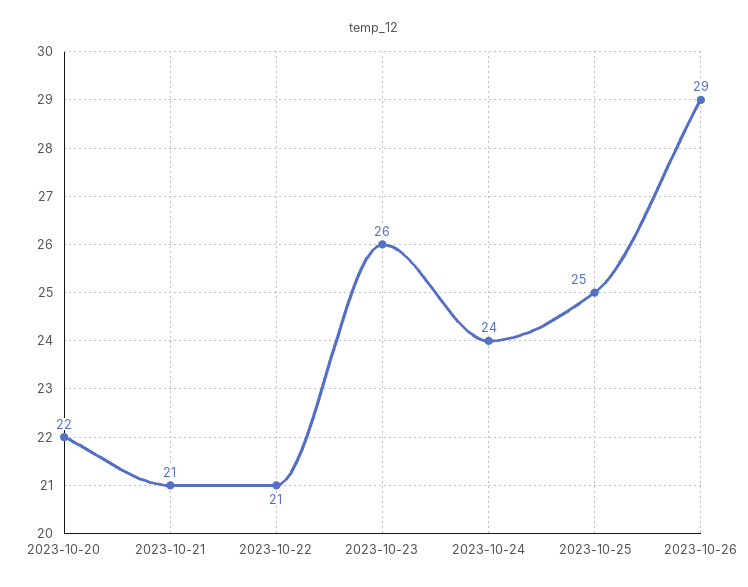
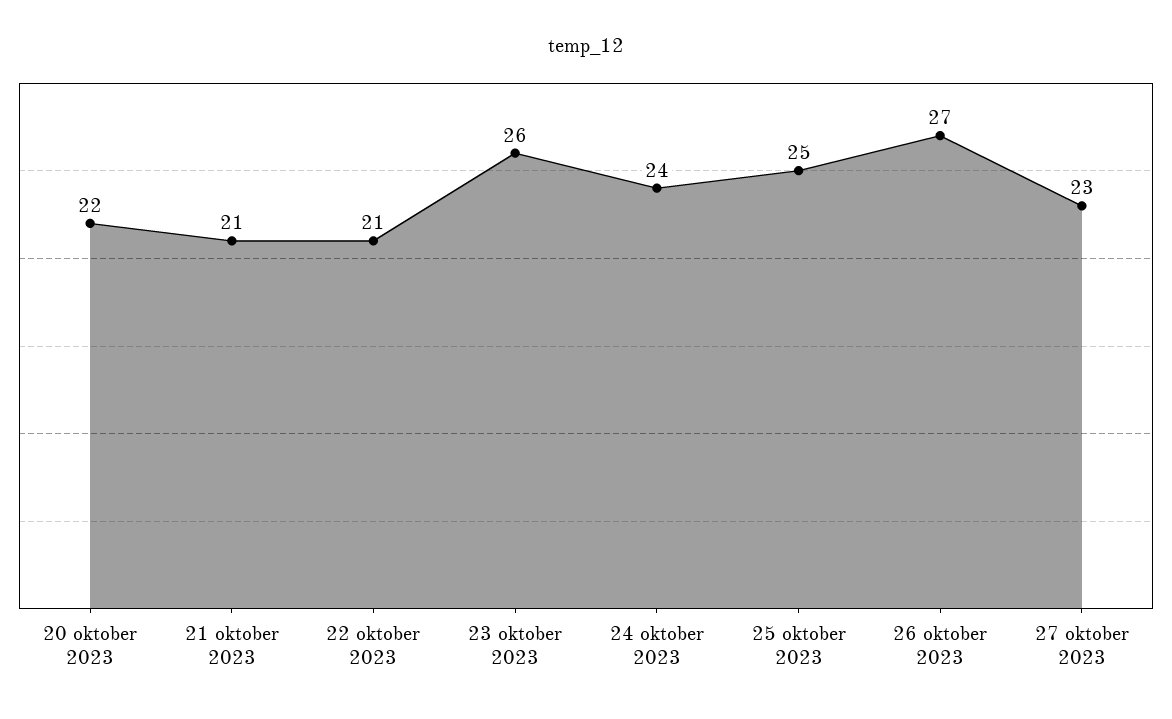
2023-10-26: 29 -> 27
27 oktober 2023: none -> 23

